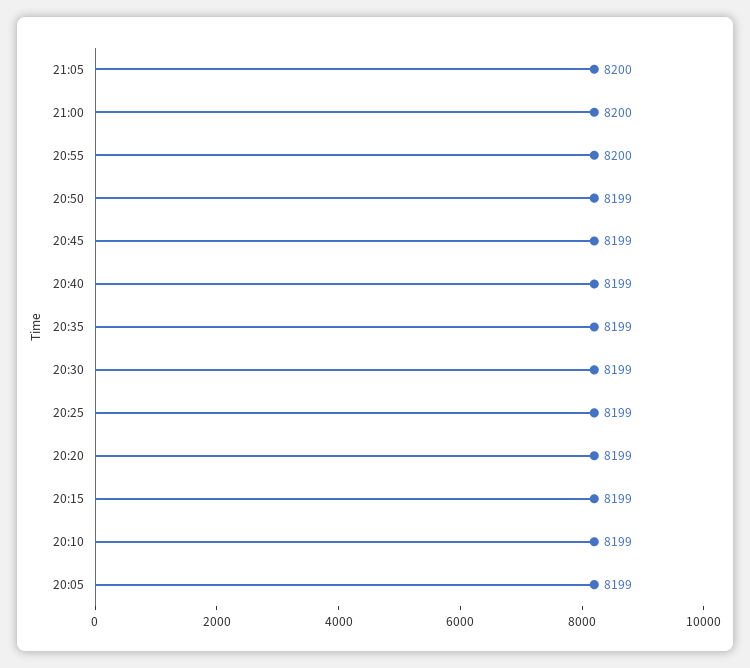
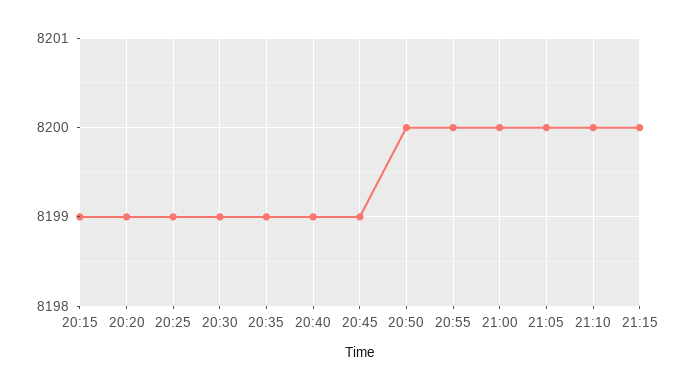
20:50: 8199 -> 8200
20:10: 8199 -> none
20:05: 8199 -> none
21:10: none -> 8200
21:15: none -> 8200

